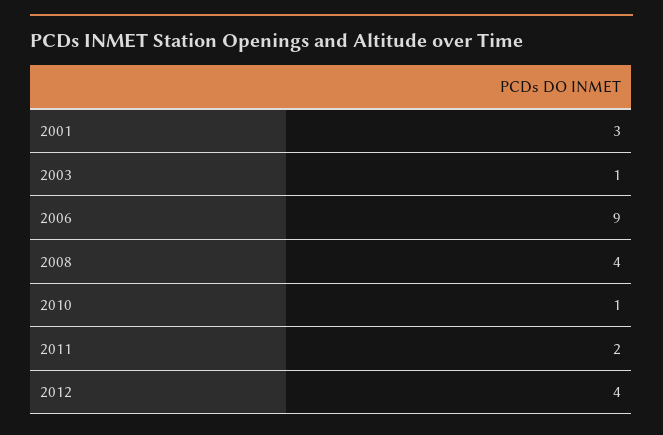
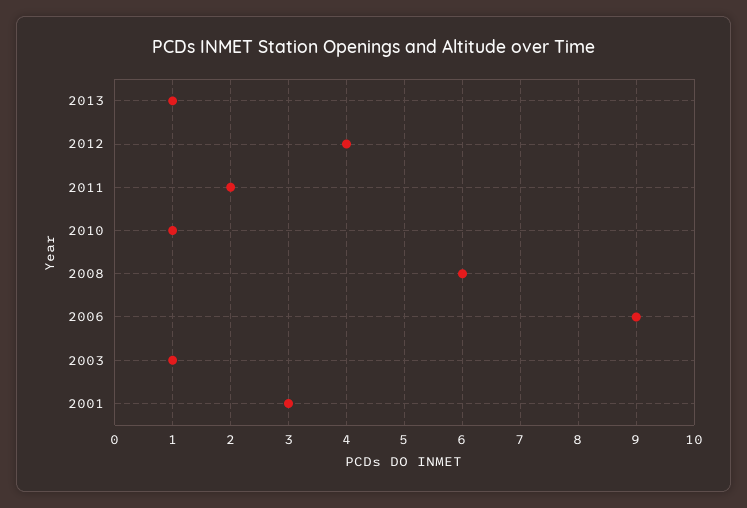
2008: 4 -> 6
2013: none -> 1

